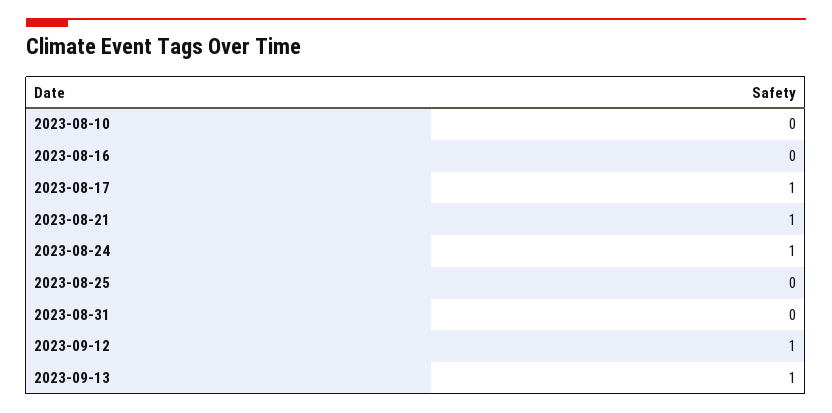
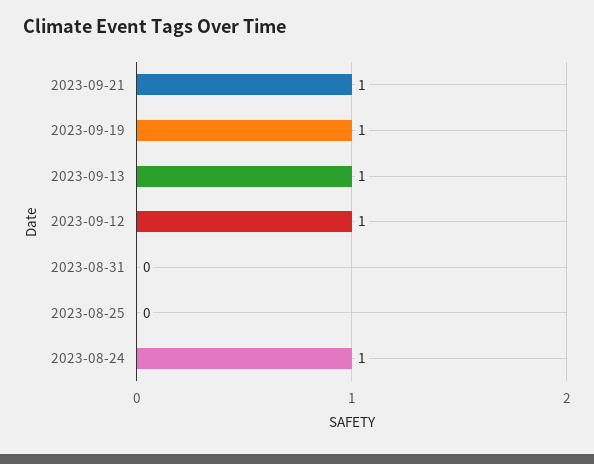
2023-08-10: 0 -> none
2023-08-16: 0 -> none
2023-08-17: 1 -> none
2023-08-21: 1 -> none
2023-09-21: none -> 1
2023-09-19: none -> 1

